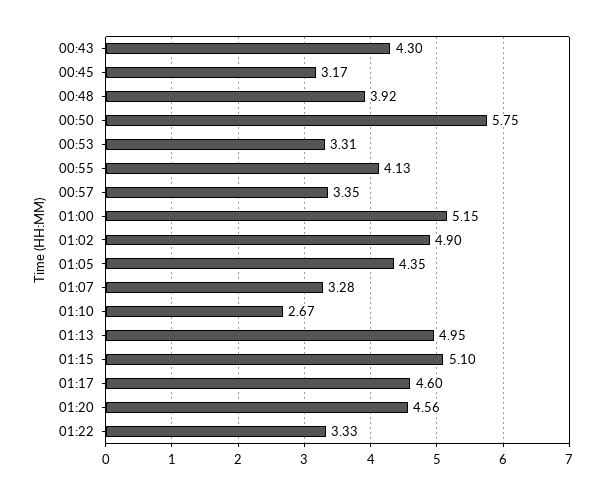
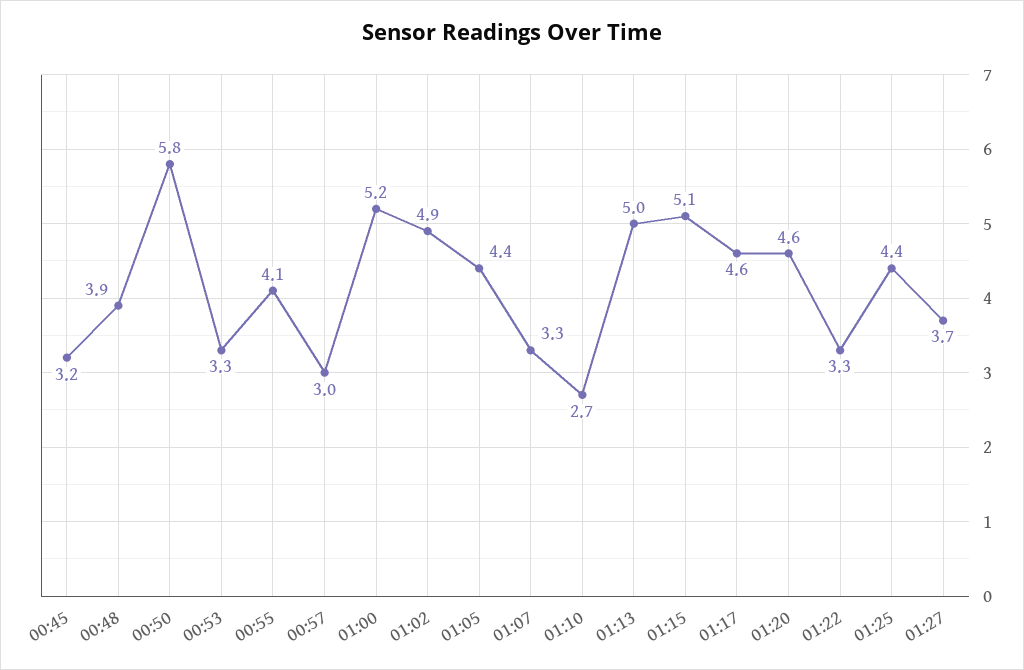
00:43: 4.3 -> none
00:57: 3.35 -> 3
01:25: none -> 4.4
01:27: none -> 3.7

